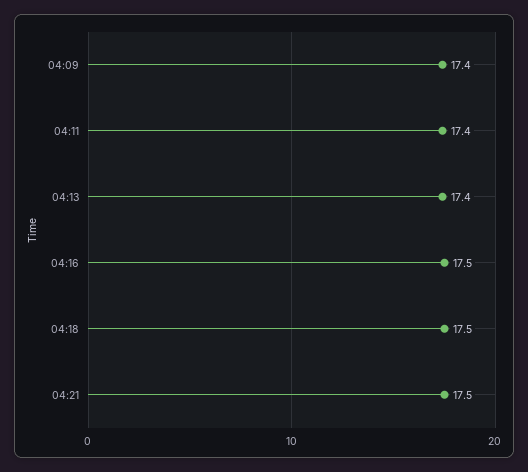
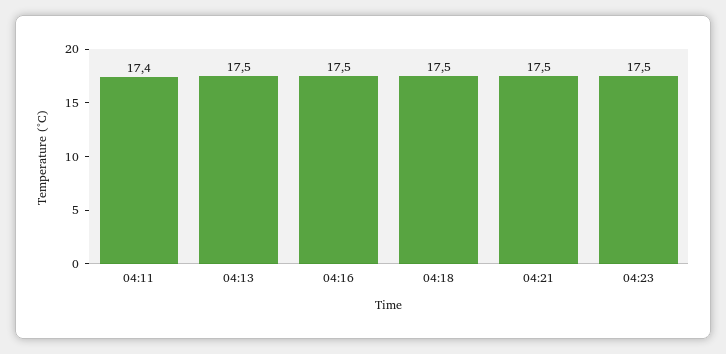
04:09: 17.4 -> none
04:13: 17.4 -> 17.5
04:23: none -> 17.5

